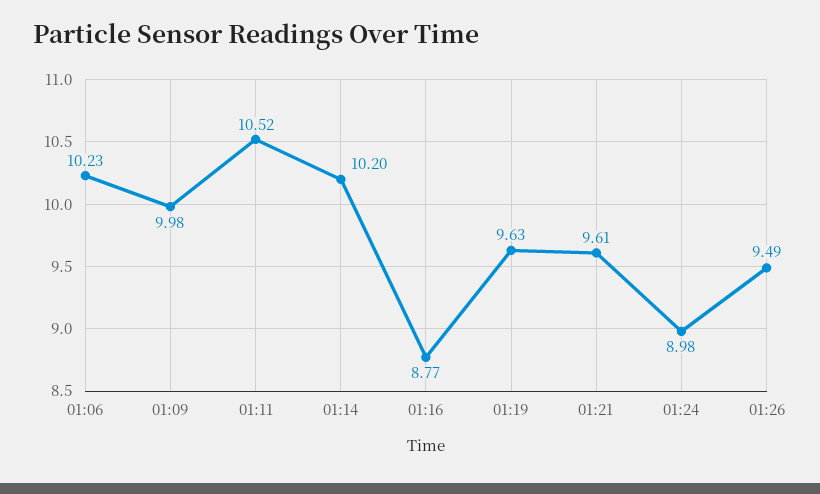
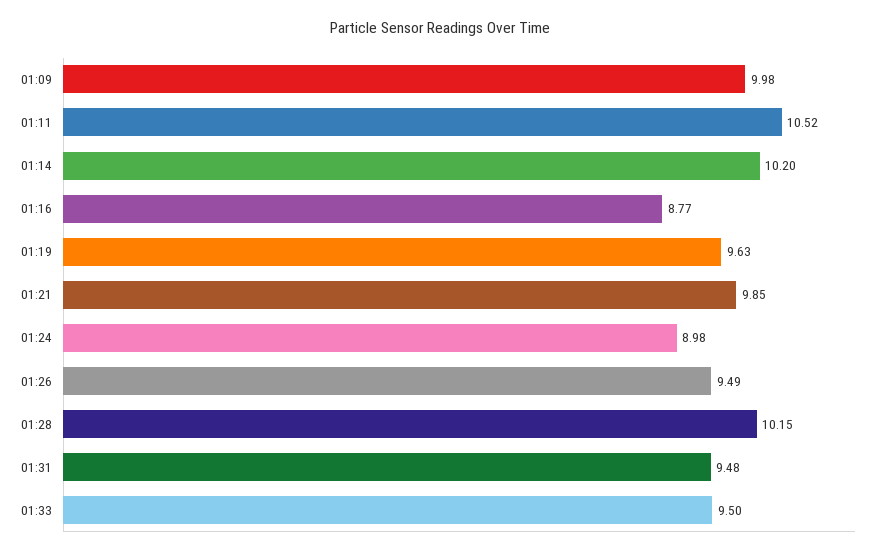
01:06: 10.23 -> none
01:21: 9.61 -> 9.85
01:28: none -> 10.15
01:31: none -> 9.48
01:33: none -> 9.5

